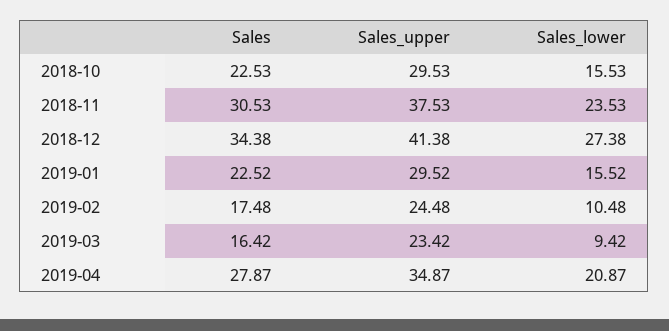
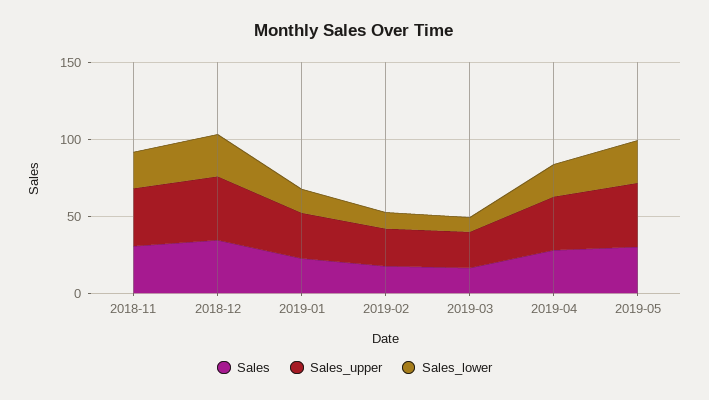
Sales, 2018-10: 22.53 -> none
Sales_upper, 2018-10: 29.53 -> none
Sales_lower, 2018-10: 15.53 -> none
Sales, 2019-05: none -> 30
Sales_upper, 2019-05: none -> 40
Sales_lower, 2019-05: none -> 30

